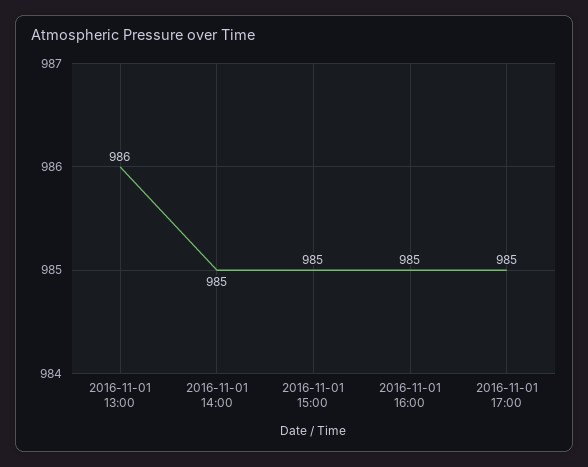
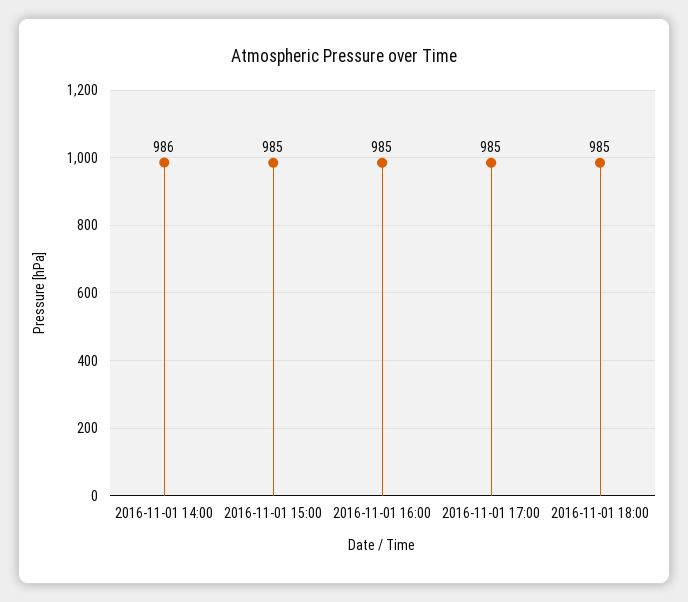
2016-11-01 13:00: 986 -> none
2016-11-01 14:00: 985 -> 986
2016-11-01 18:00: none -> 985

